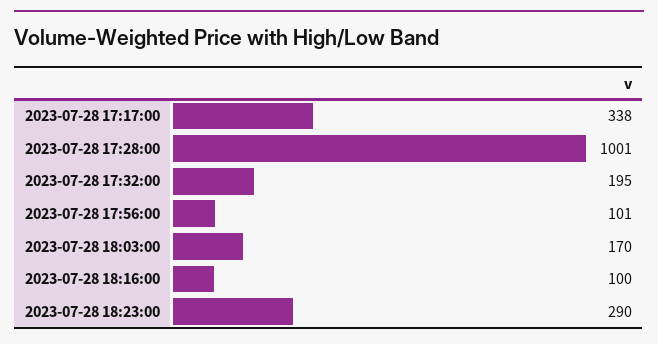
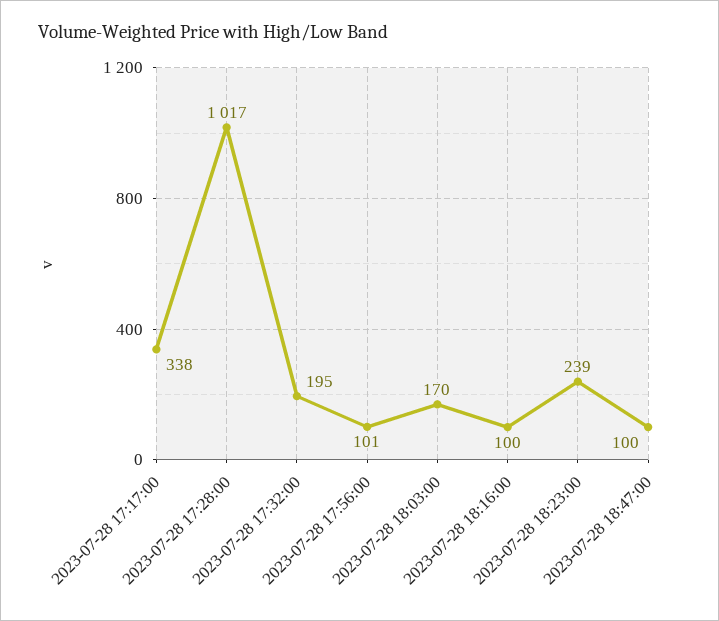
2023-07-28 17:28:00: 1001 -> 1017
2023-07-28 18:23:00: 290 -> 239
2023-07-28 18:47:00: none -> 100

